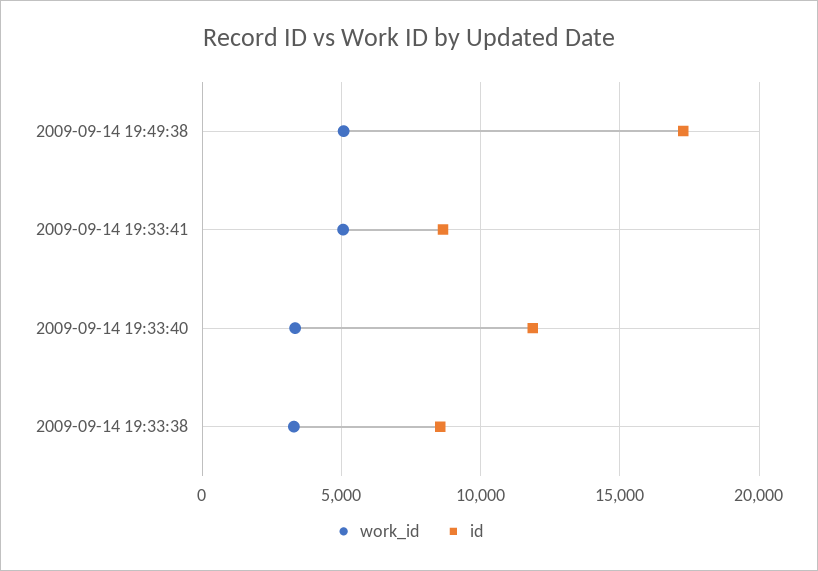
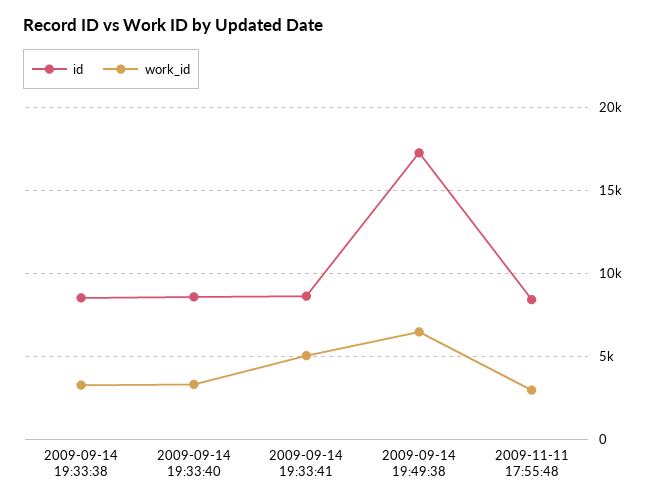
work_id, 2009-09-14 19:49:38: 5000 -> 6500
id, 2009-09-14 19:33:40: 12000 -> 8500
id, 2009-11-11 17:55:48: none -> 8500
work_id, 2009-11-11 17:55:48: none -> 3000

